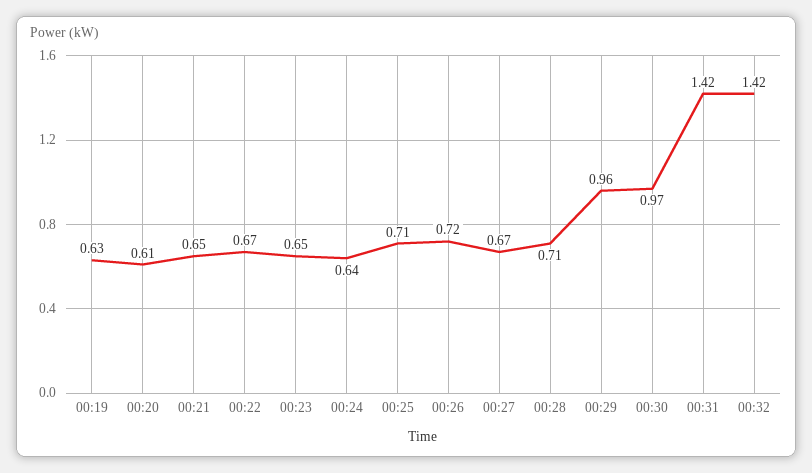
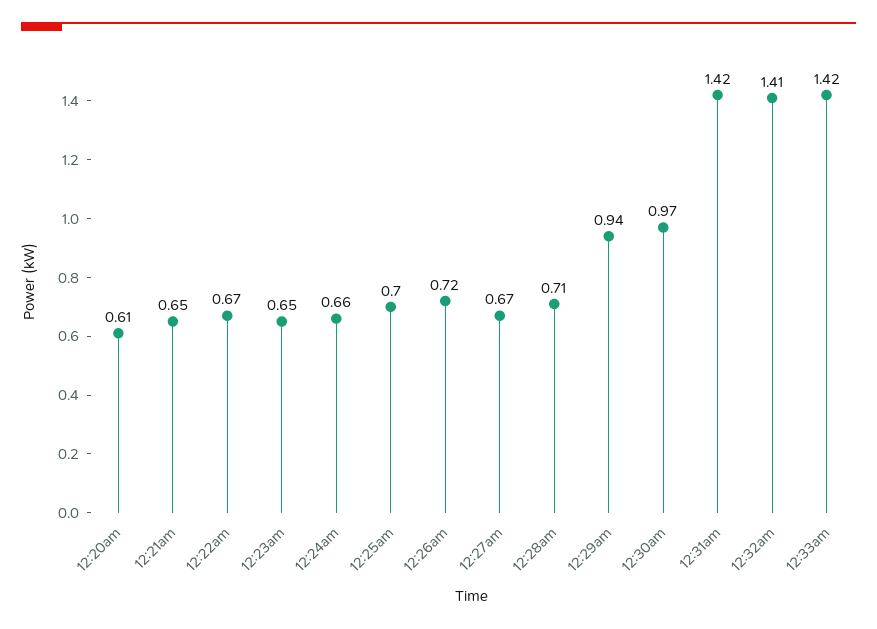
00:19: 0.63 -> none
00:24: 0.64 -> 0.66
00:25: 0.71 -> 0.7
00:29: 0.96 -> 0.94
00:32: 1.42 -> 1.41
12:33am: none -> 1.42

